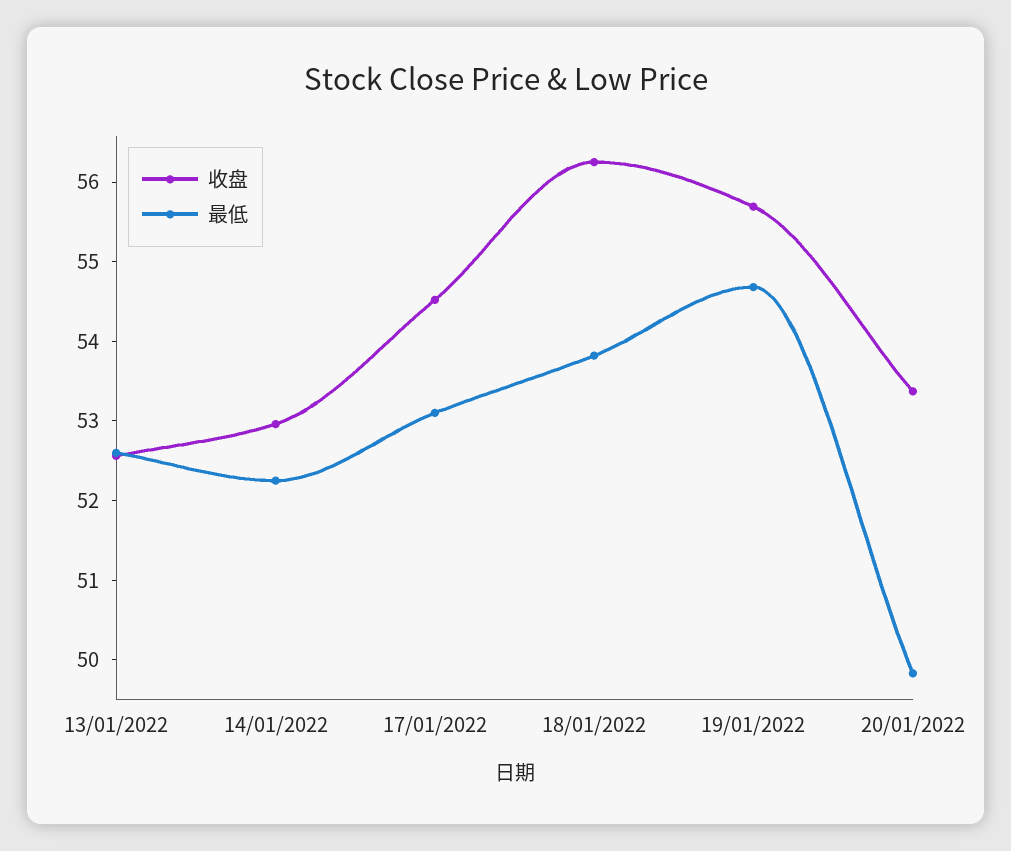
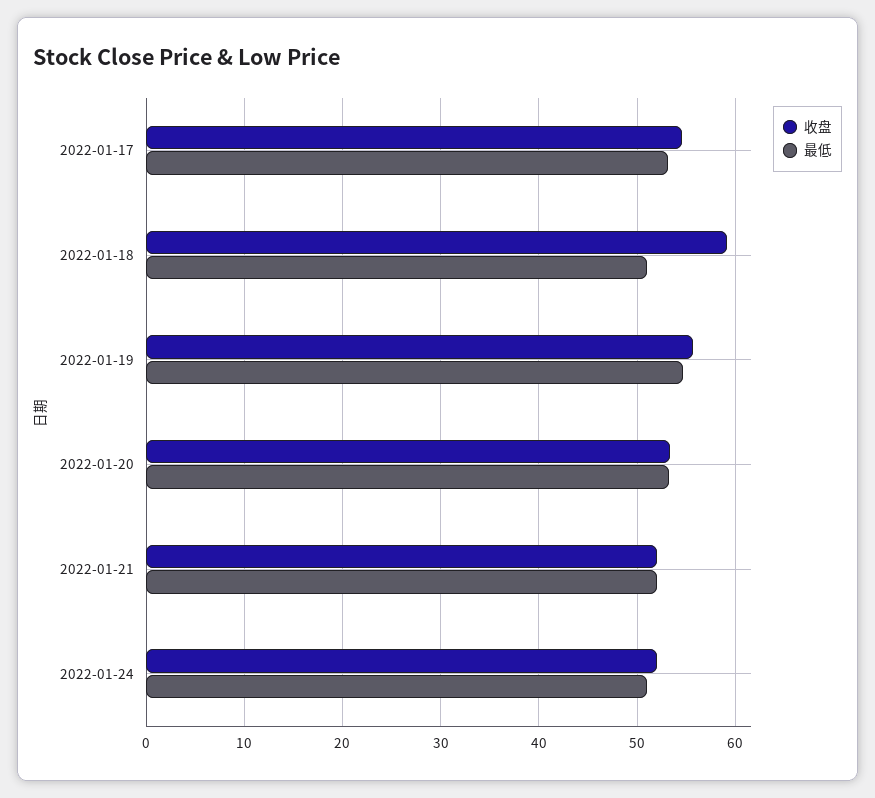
收盘, 13/01/2022: 52.6 -> none
最低, 13/01/2022: 52.6 -> none
收盘, 14/01/2022: 53 -> none
最低, 14/01/2022: 52.2 -> none
收盘, 18/01/2022: 56.2 -> 59
最低, 18/01/2022: 53.8 -> 51
最低, 20/01/2022: 49.8 -> 53
收盘, 2022-01-21: none -> 52
最低, 2022-01-21: none -> 52
收盘, 2022-01-24: none -> 52
最低, 2022-01-24: none -> 51

